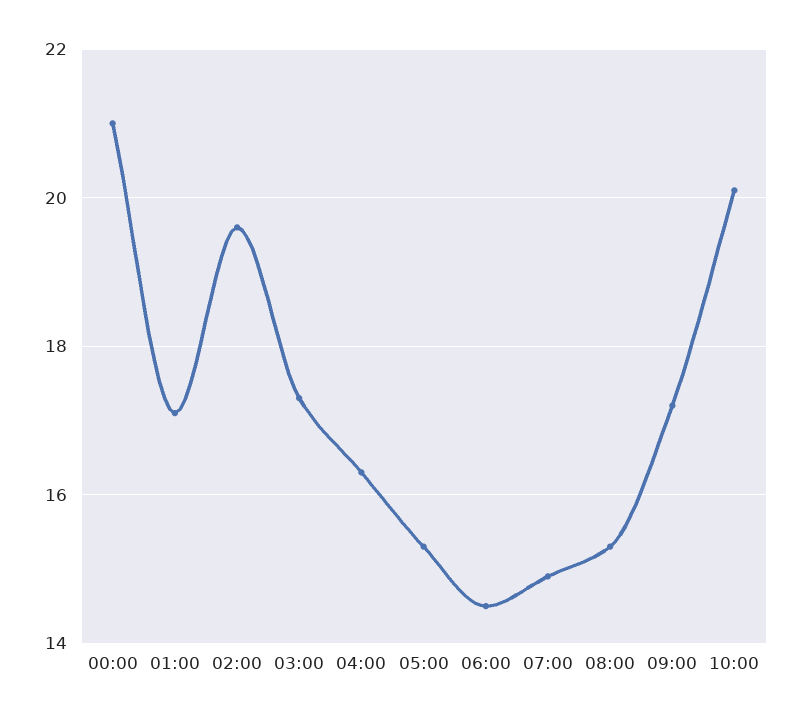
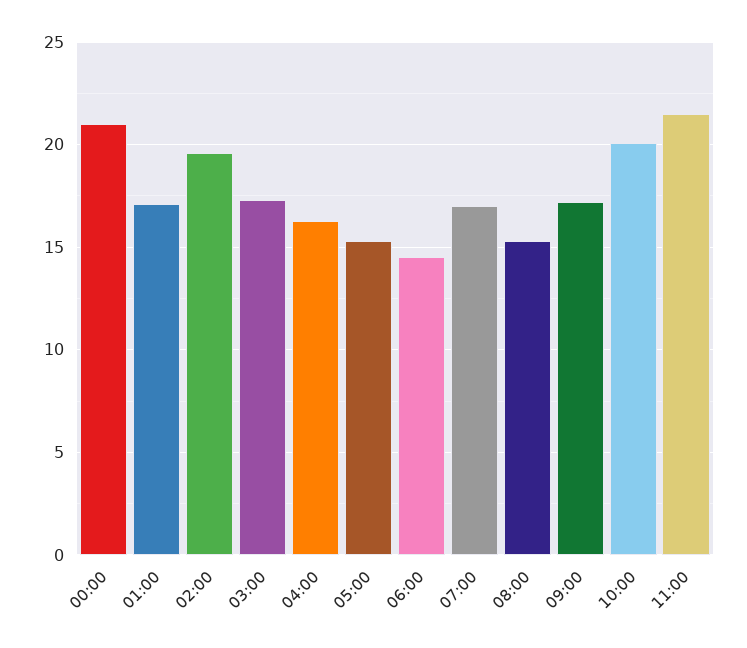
07:00: 15 -> 17
11:00: none -> 21.5

